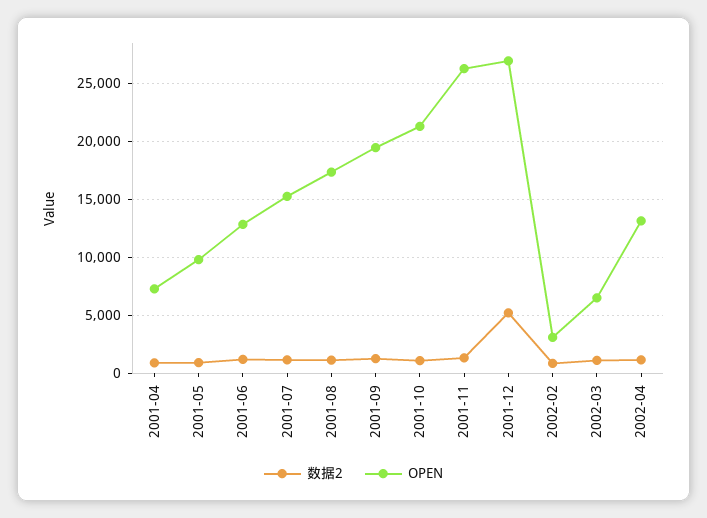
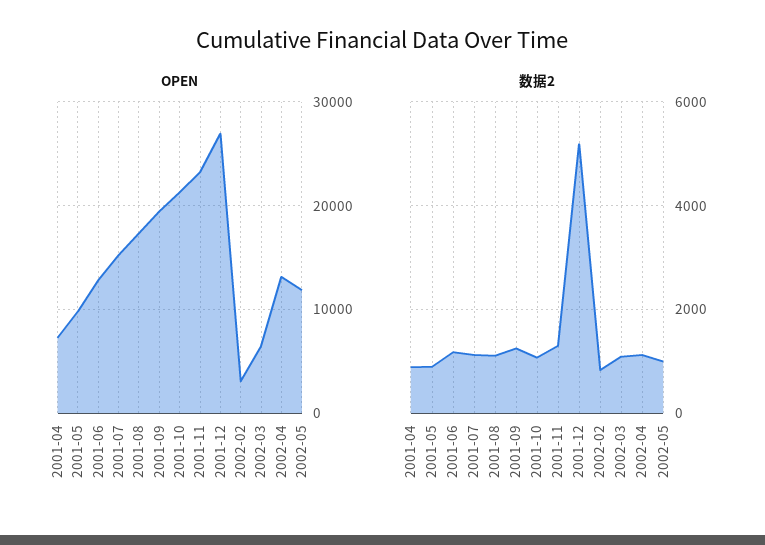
OPEN, 2001-11: 26000 -> 23000
OPEN, 2002-05: none -> 12000
数据2, 2002-05: none -> 1000

